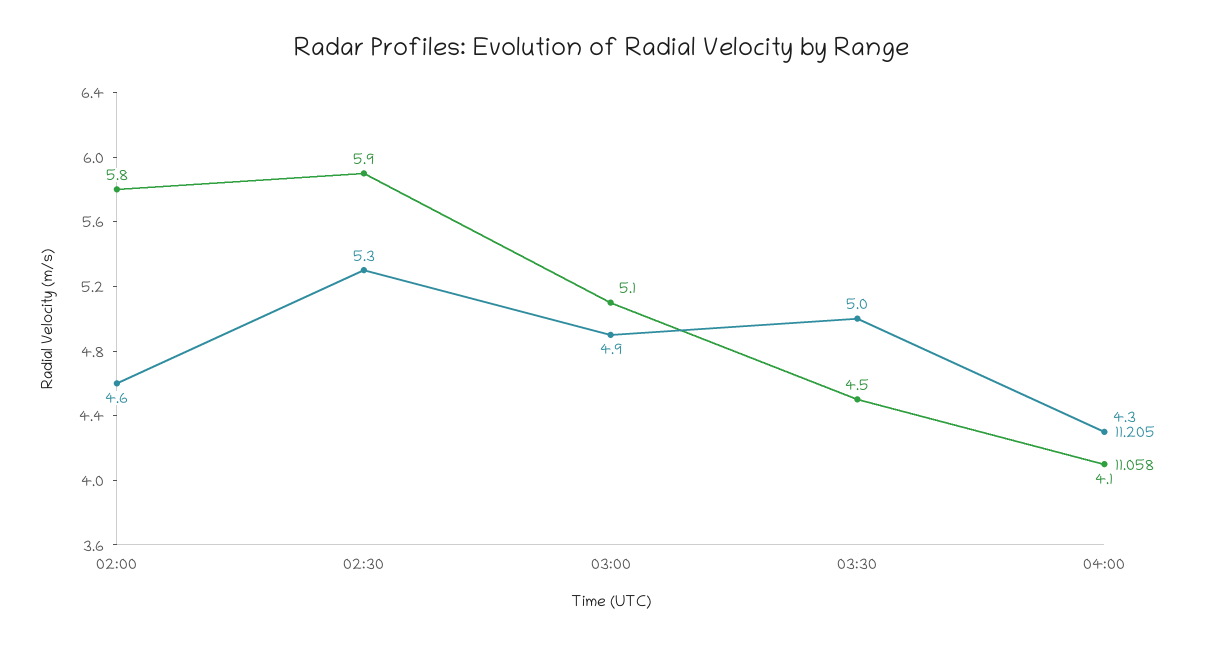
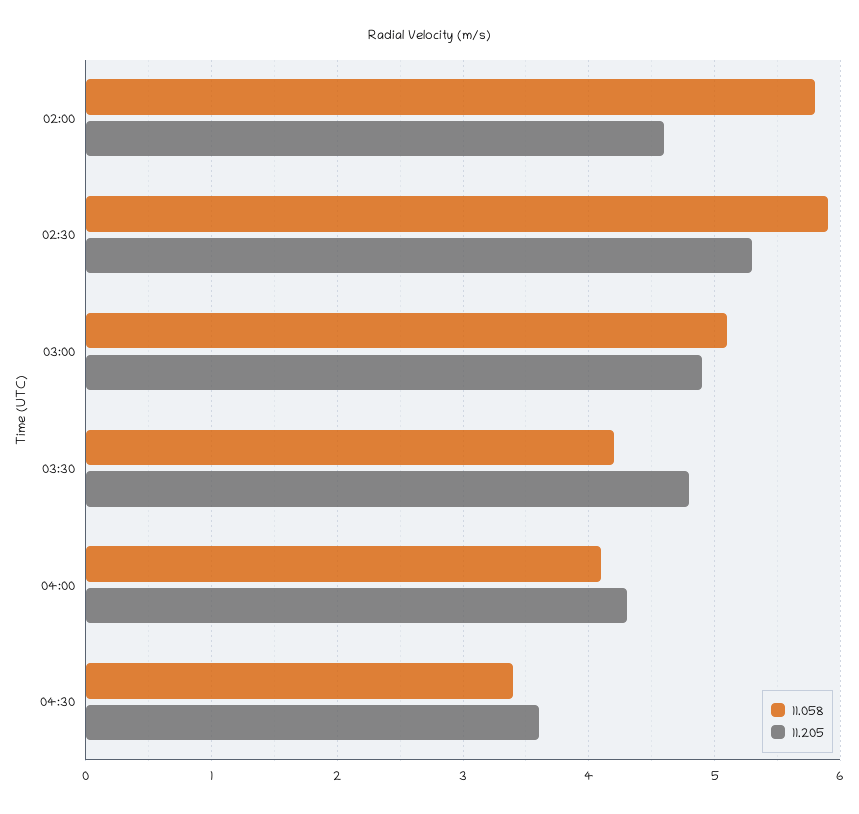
11.205, 03:30: 5 -> 4.8
11.058, 03:30: 4.5 -> 4.2
11.058, 04:30: none -> 3.4
11.205, 04:30: none -> 3.6

